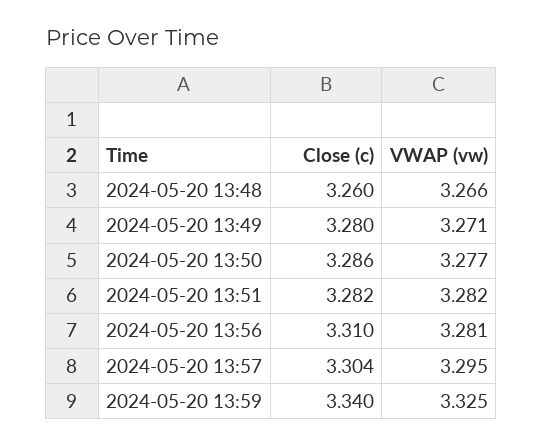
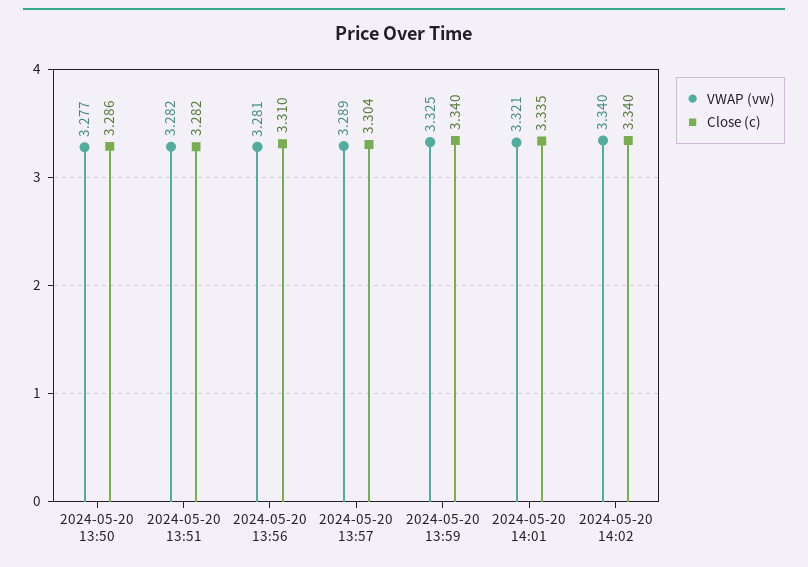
Close (c), 2024-05-20 13:48: 3.26 -> none
VWAP (vw), 2024-05-20 13:48: 3.266 -> none
Close (c), 2024-05-20 13:49: 3.28 -> none
VWAP (vw), 2024-05-20 13:49: 3.271 -> none
VWAP (vw), 2024-05-20 13:57: 3.295 -> 3.289
VWAP (vw), 2024-05-20 14:01: none -> 3.321
Close (c), 2024-05-20 14:01: none -> 3.335
VWAP (vw), 2024-05-20 14:02: none -> 3.34
Close (c), 2024-05-20 14:02: none -> 3.34

